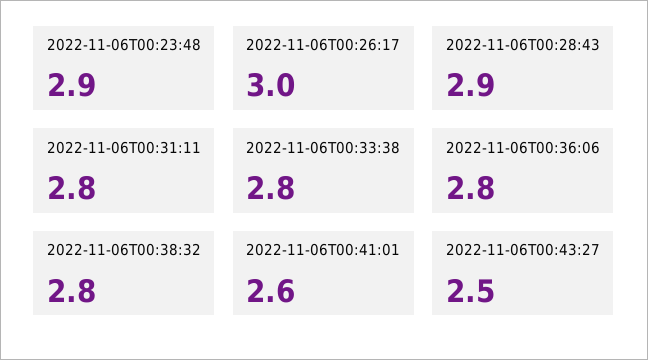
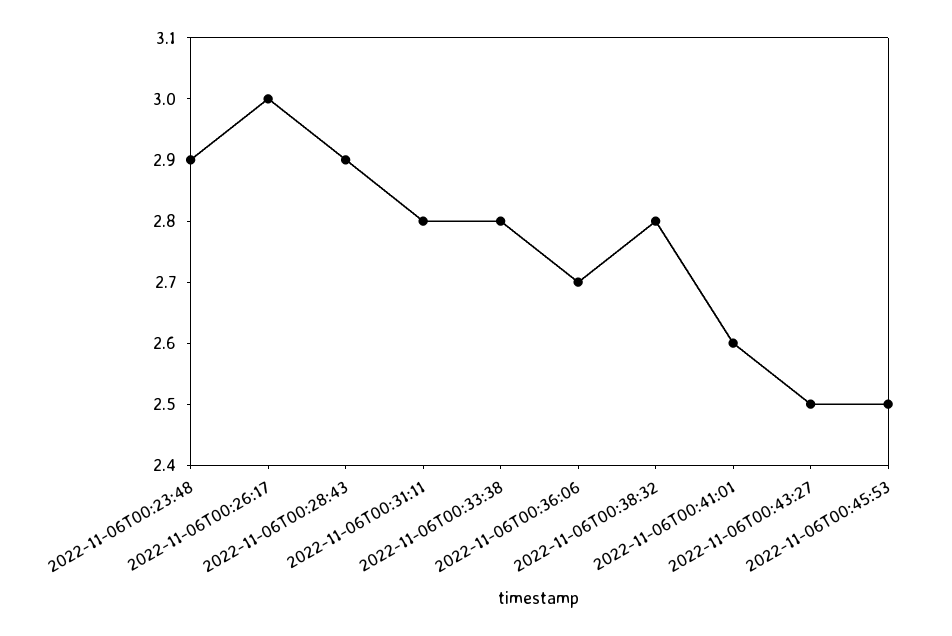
2022-11-06T00:36:06: 2.8 -> 2.7
2022-11-06T00:45:53: none -> 2.5

